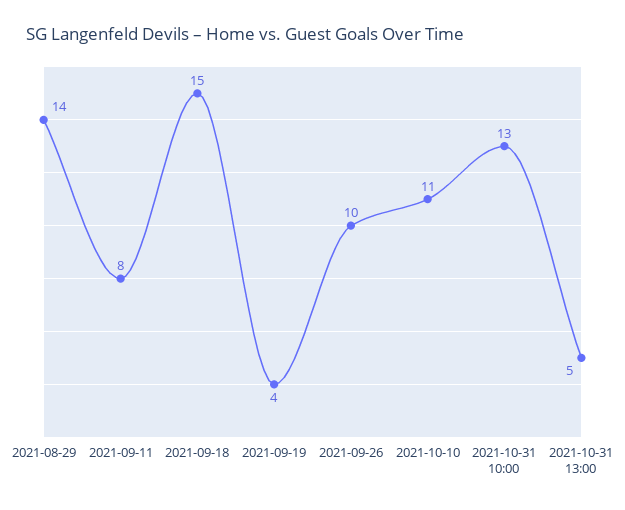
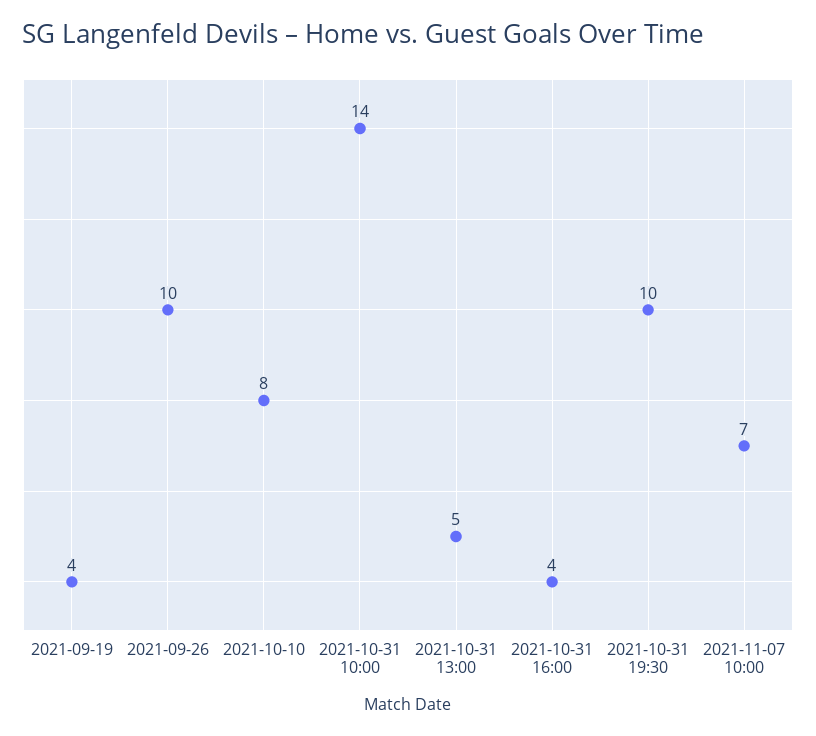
2021-08-29: 14 -> none
2021-09-11: 8 -> none
2021-09-18: 15 -> none
2021-10-10: 11 -> 8
2021-10-31 10:00: 13 -> 14
2021-10-31 16:00: none -> 4
2021-10-31 19:30: none -> 10
2021-11-07 10:00: none -> 7

